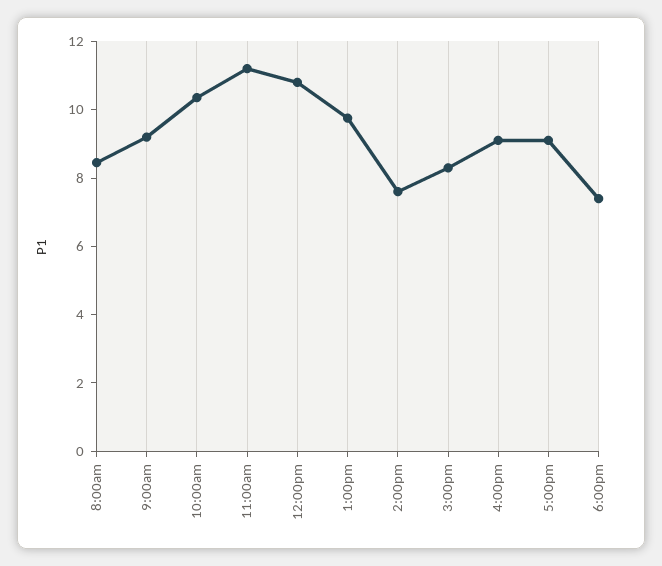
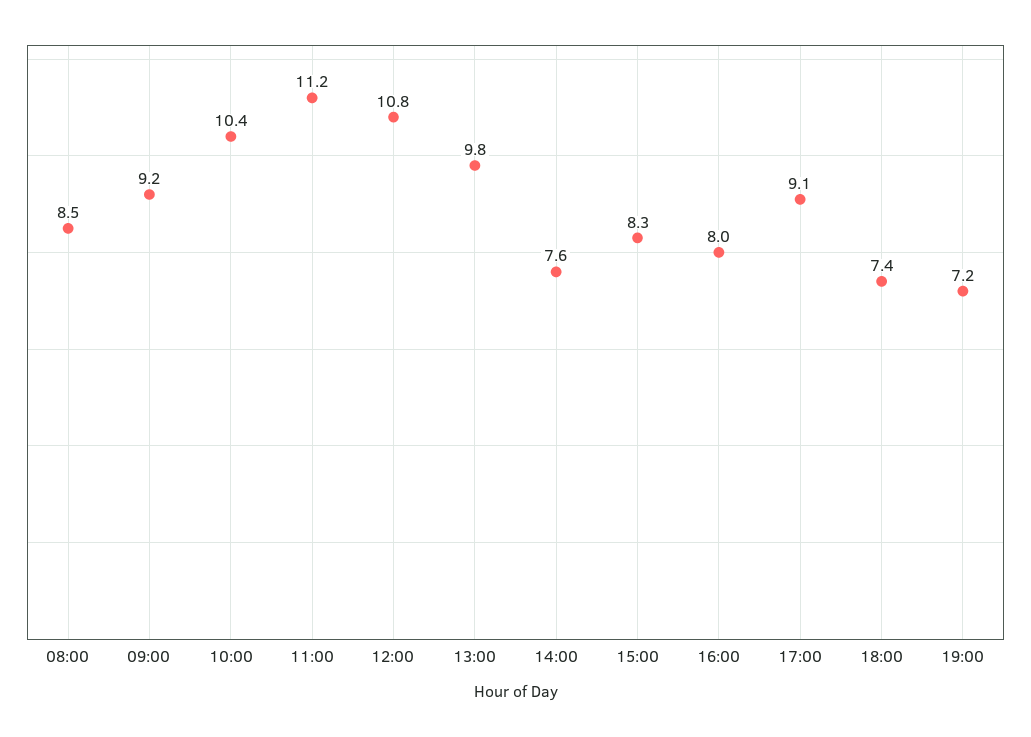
4:00pm: 9 -> 8
19:00: none -> 7.2

